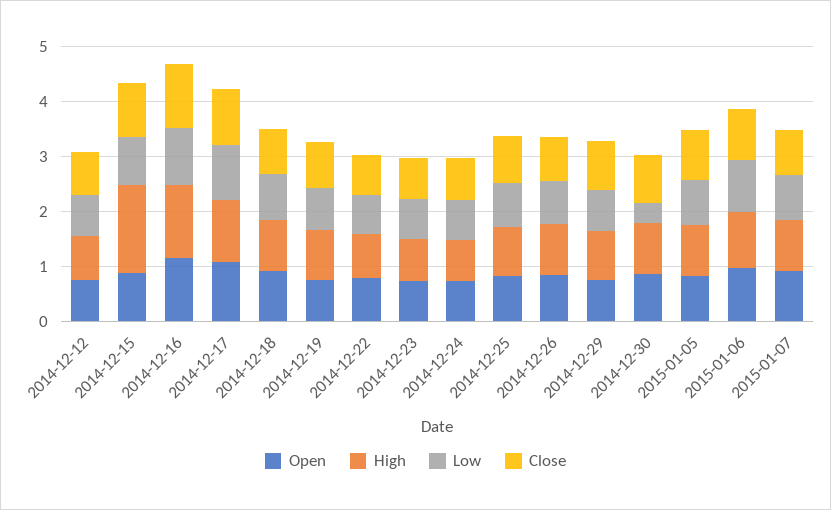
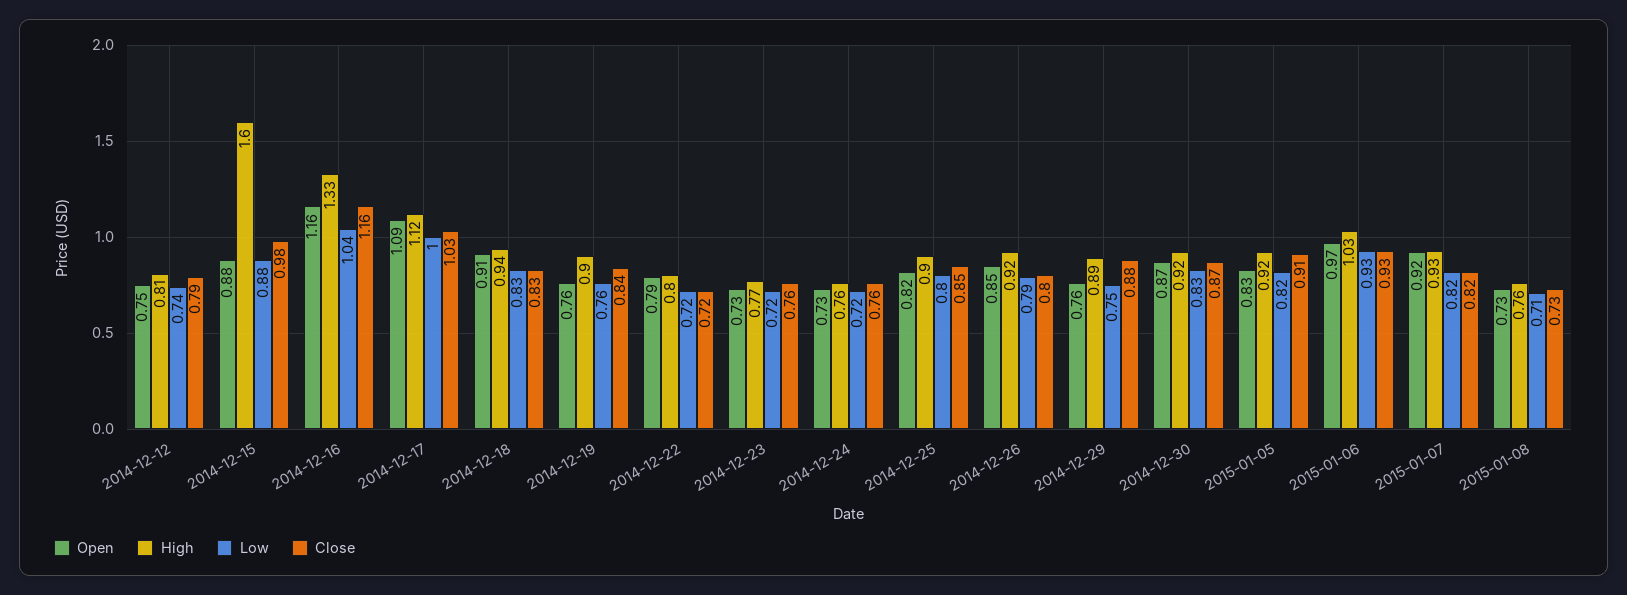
Low, 2014-12-30: 0.4 -> 0.83
Open, 2015-01-08: none -> 0.73
High, 2015-01-08: none -> 0.76
Low, 2015-01-08: none -> 0.71
Close, 2015-01-08: none -> 0.73

